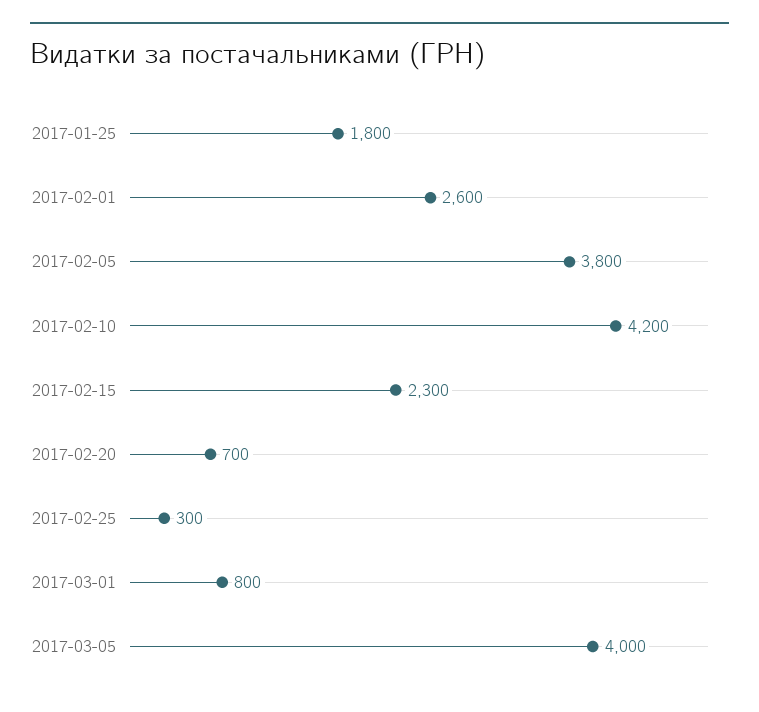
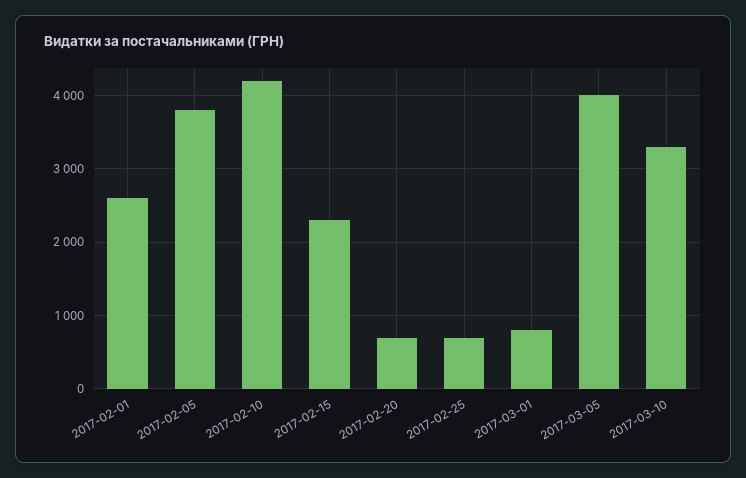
2017-01-25: 1800 -> none
2017-02-25: 300 -> 700
2017-03-10: none -> 3300

